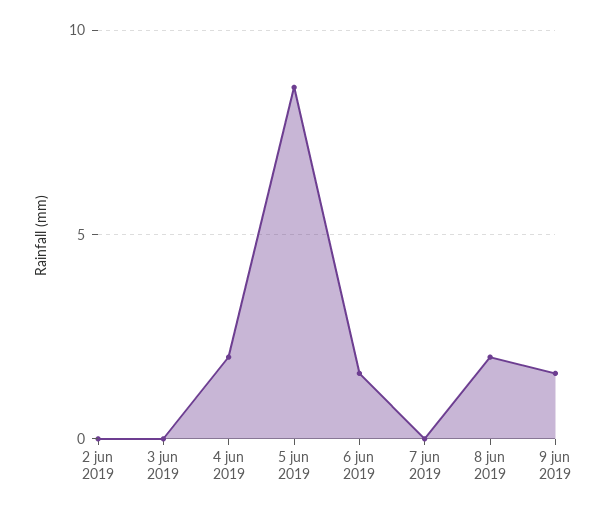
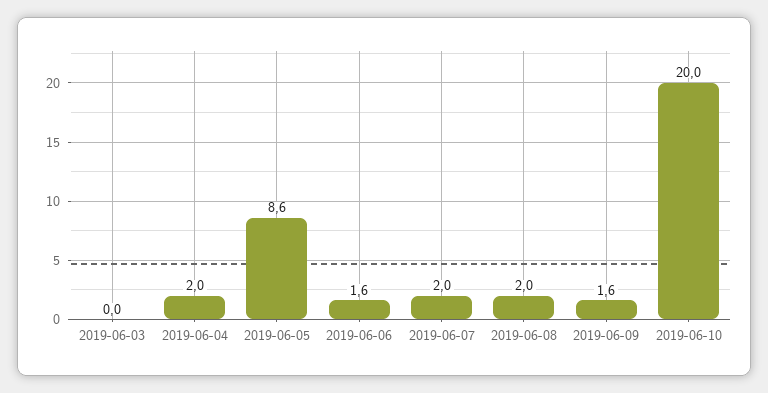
2 jun 2019: 0 -> none
7 jun 2019: 0 -> 2
2019-06-10: none -> 20

